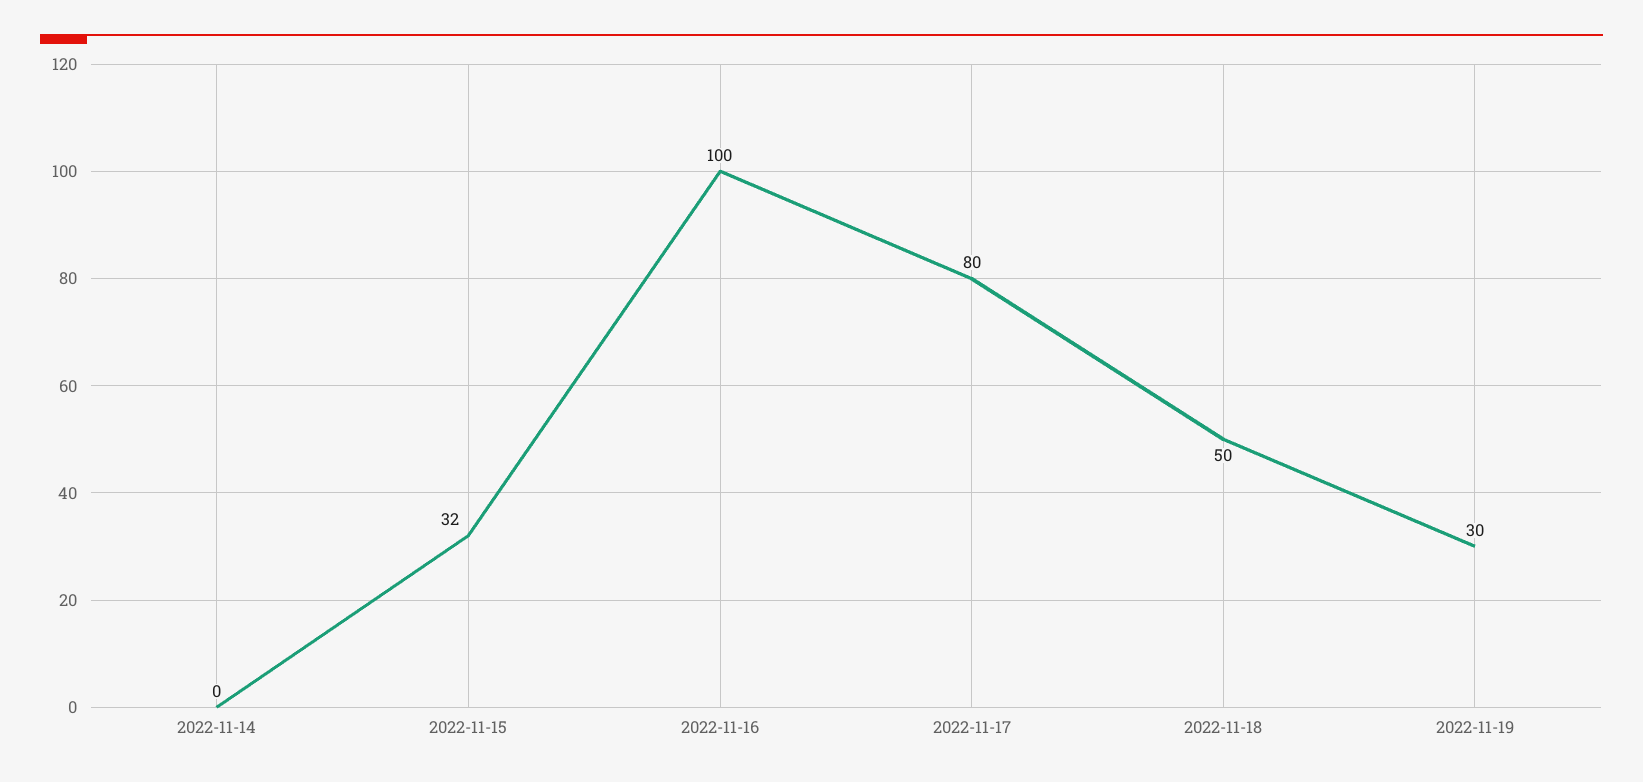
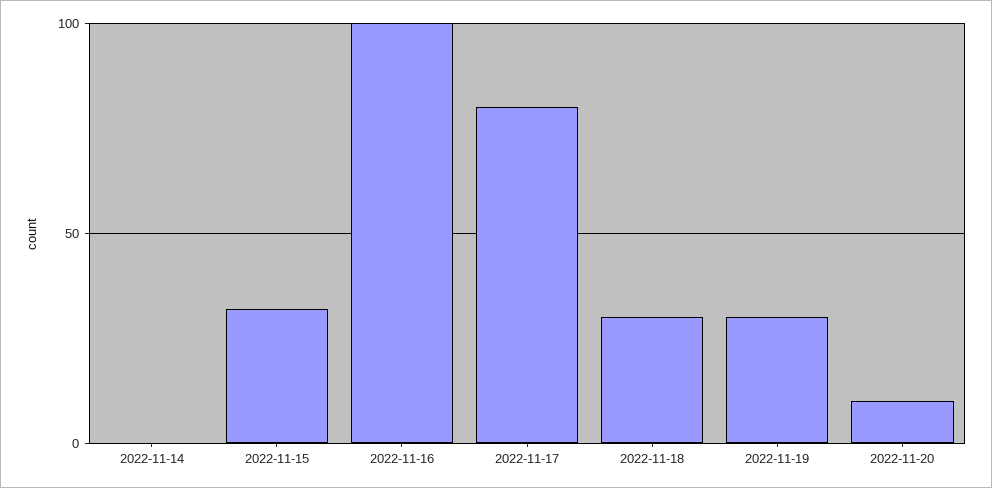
2022-11-18: 50 -> 30
2022-11-20: none -> 10

